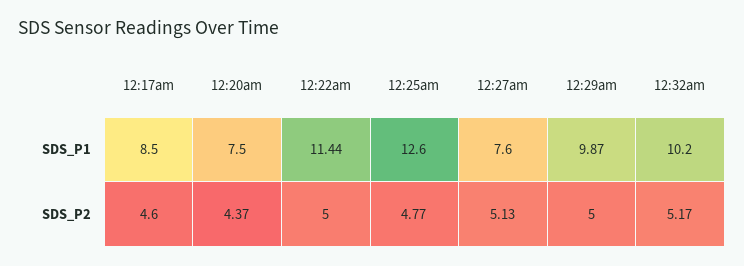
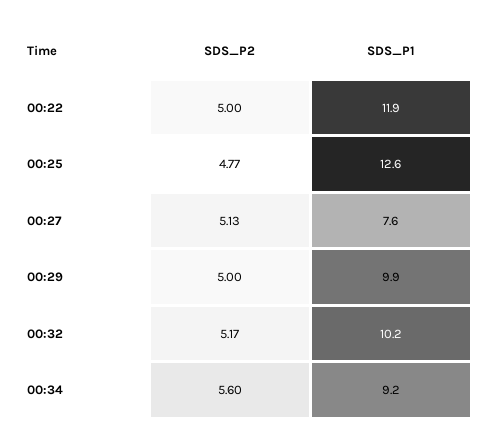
12:17am, SDS_P1: 8.5 -> none
12:20am, SDS_P1: 7.5 -> none
12:22am, SDS_P1: 11.44 -> 11.9
12:17am, SDS_P2: 4.6 -> none
12:20am, SDS_P2: 4.37 -> none
00:34, SDS_P2: none -> 5.6
00:34, SDS_P1: none -> 9.2

